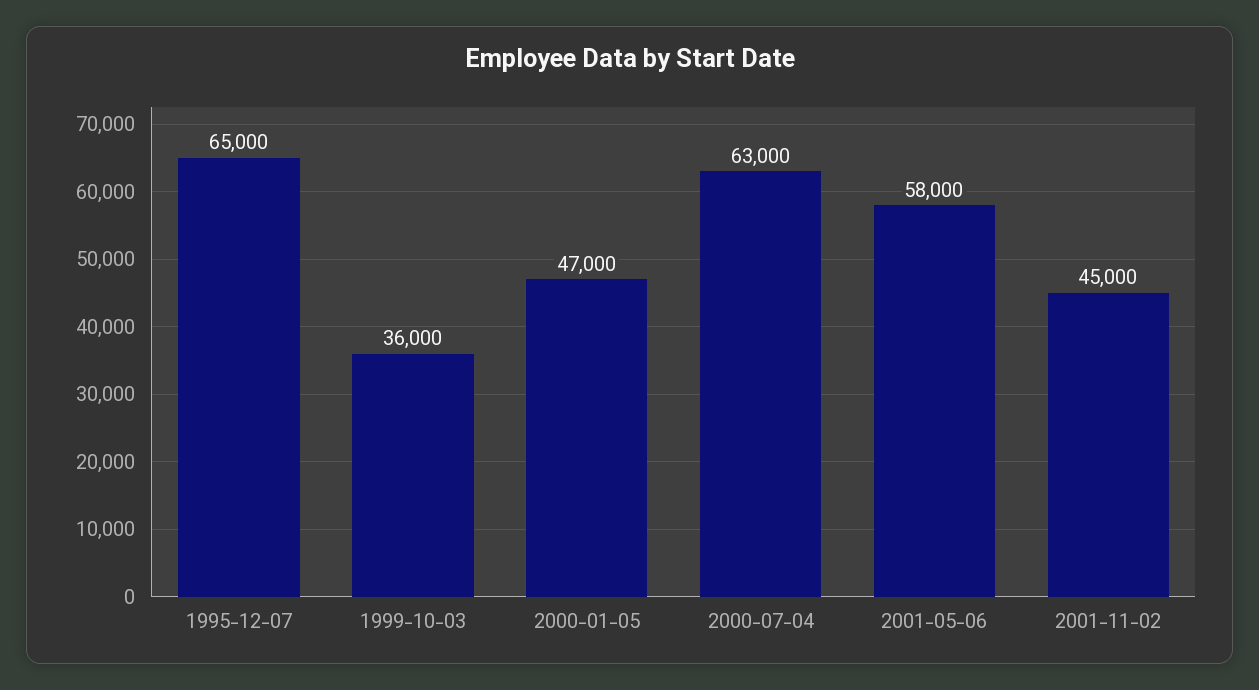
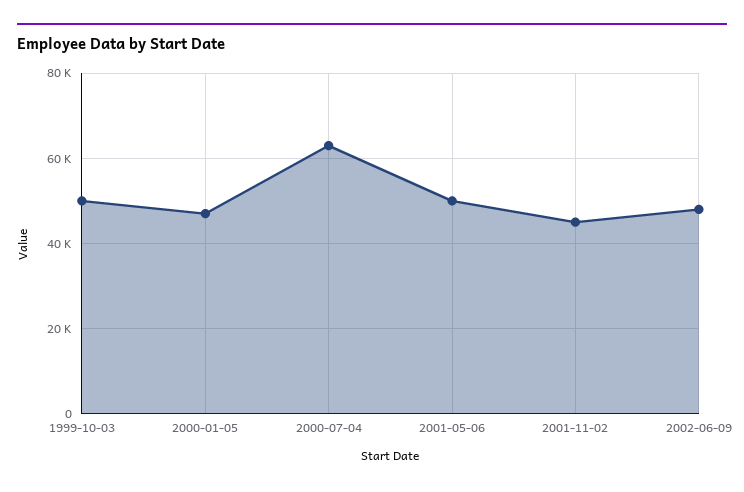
1995-12-07: 65000 -> none
1999-10-03: 36000 -> 50000
2001-05-06: 58000 -> 50000
2002-06-09: none -> 48000

